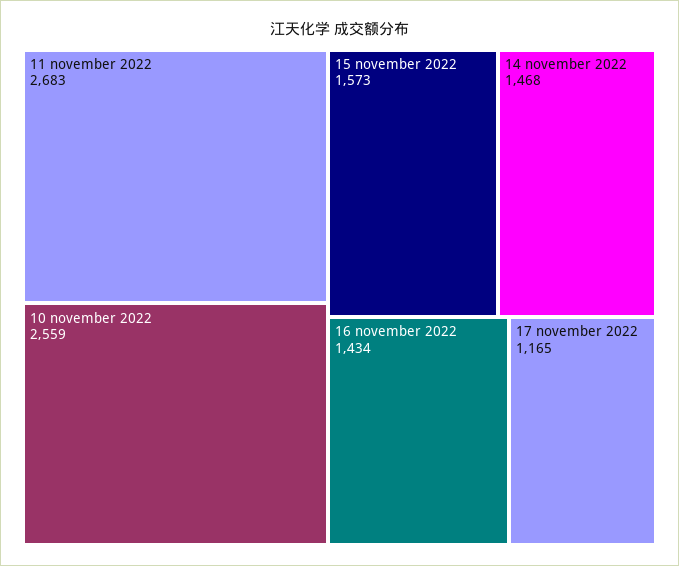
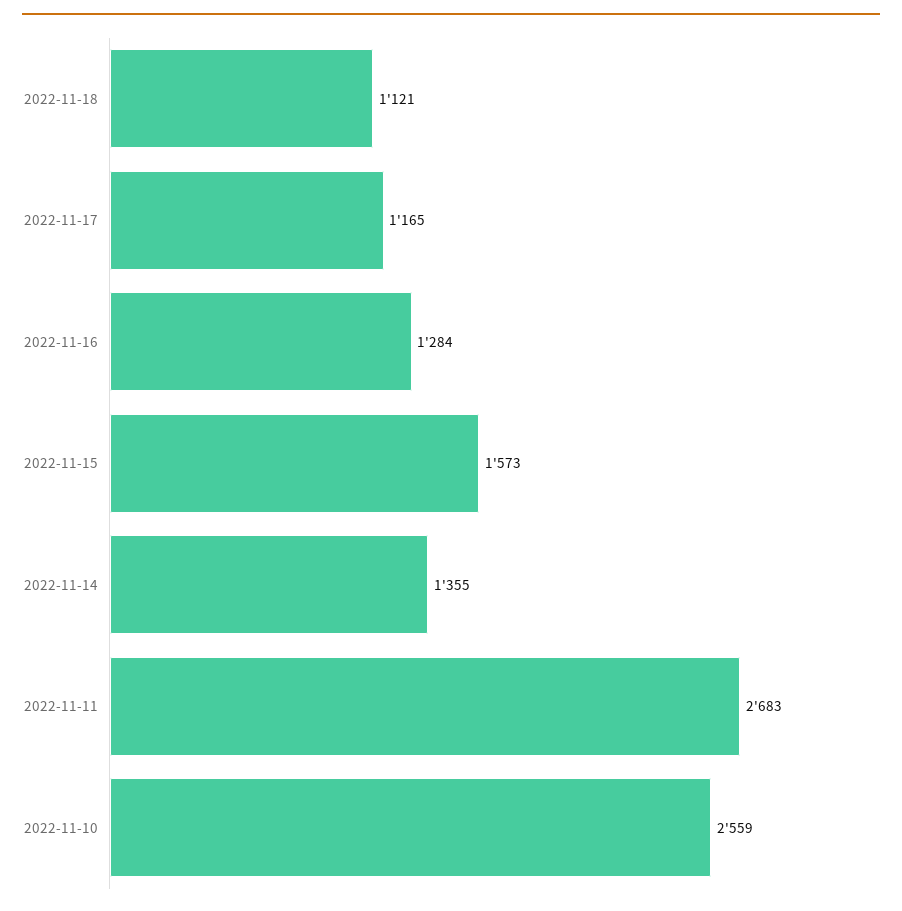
14 november 2022: 1468 -> 1355
16 november 2022: 1434 -> 1284
2022-11-18: none -> 1121

